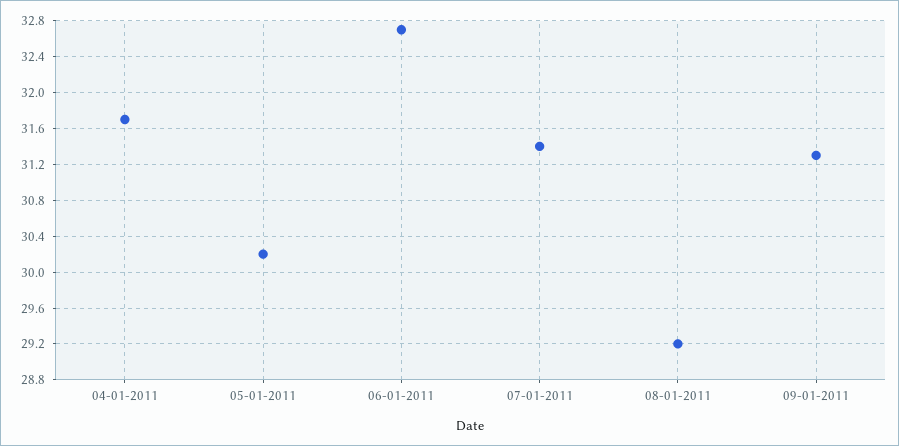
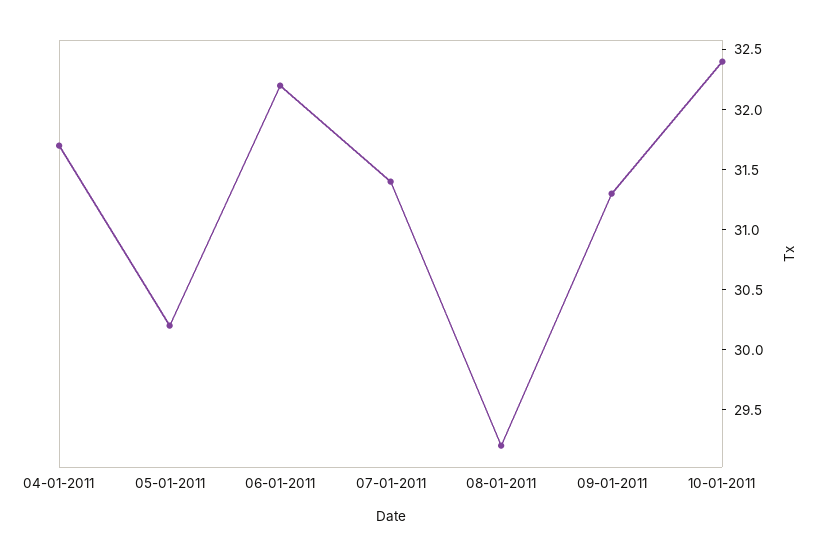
06-01-2011: 32.7 -> 32.2
10-01-2011: none -> 32.4

